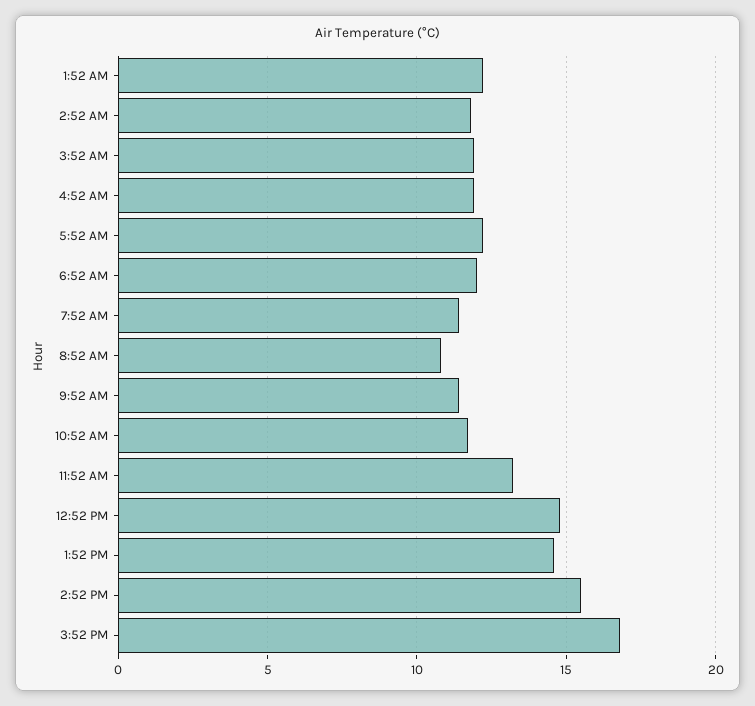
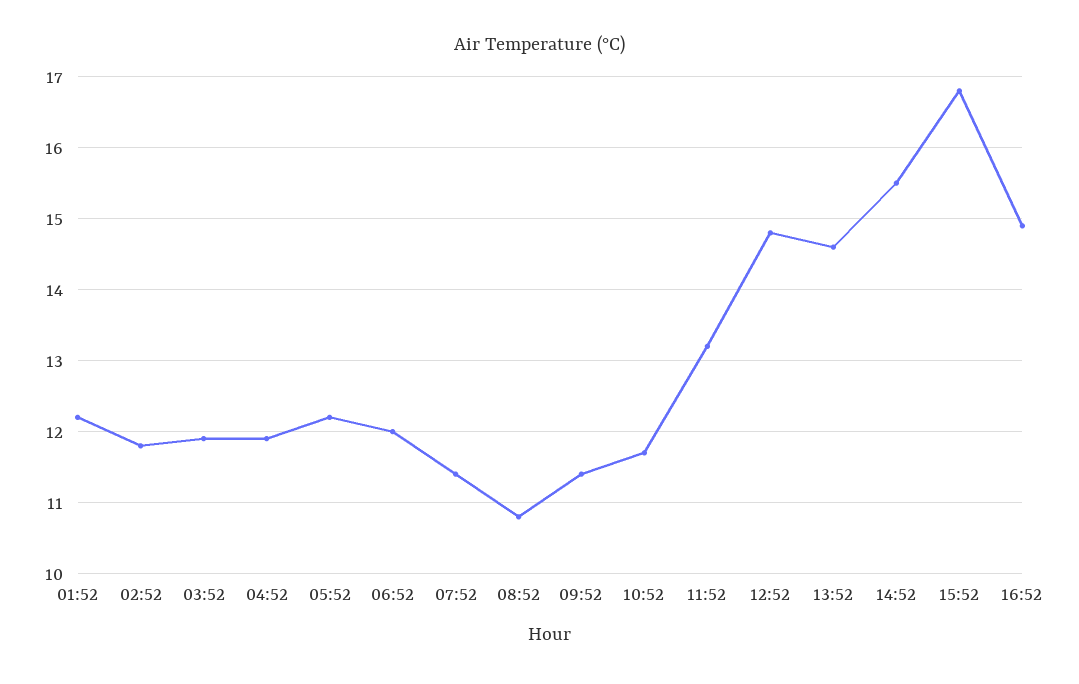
16:52: none -> 14.9

